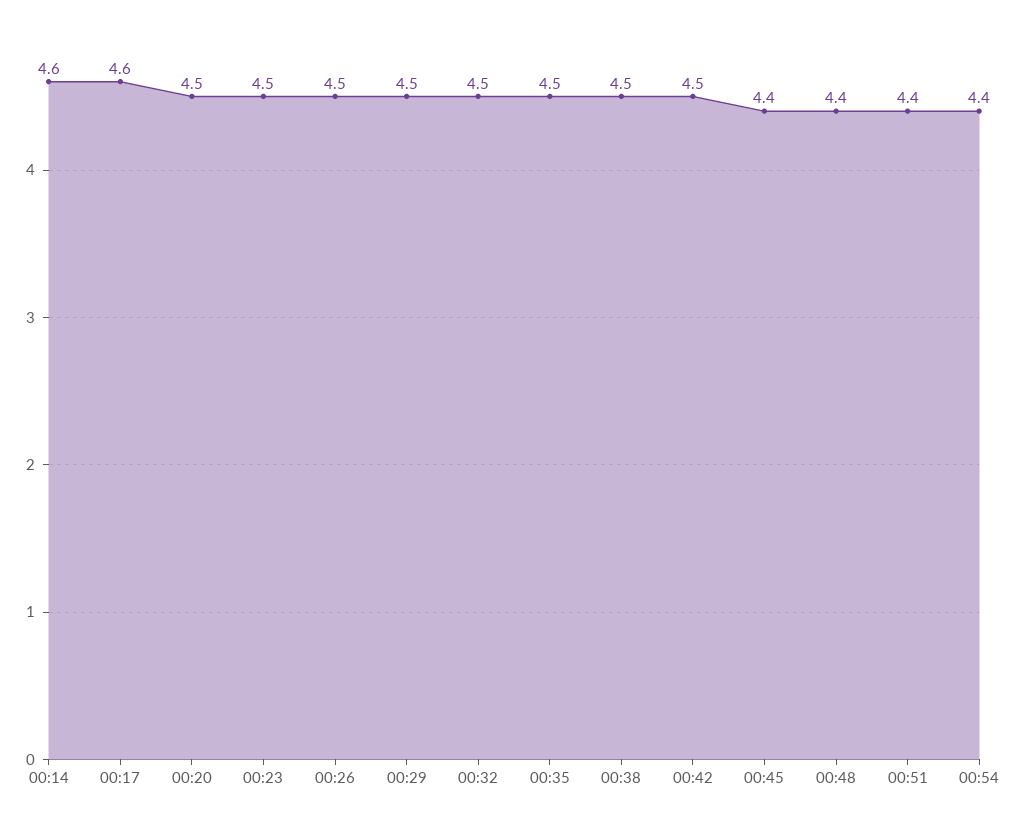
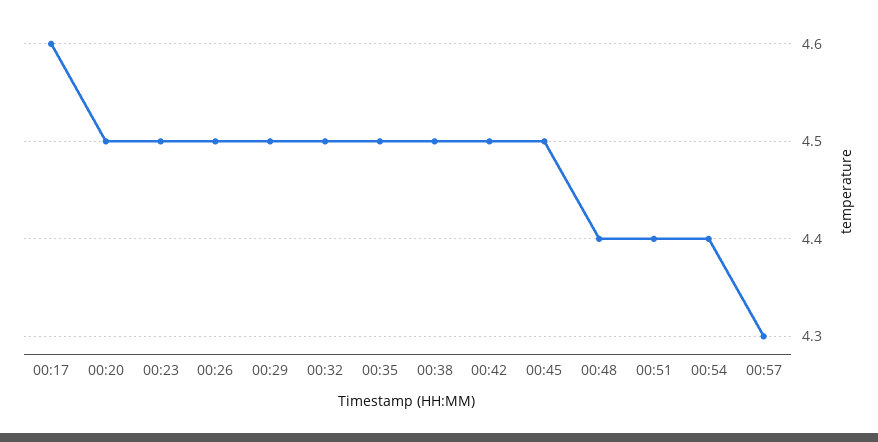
00:14: 4.6 -> none
00:45: 4.4 -> 4.5
00:57: none -> 4.3

